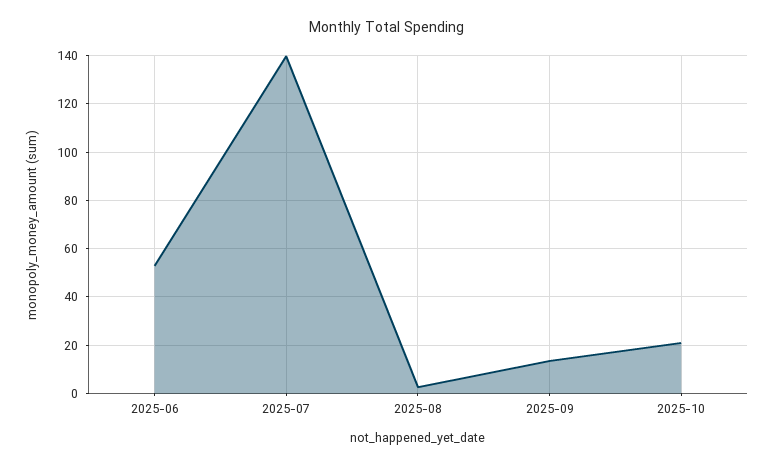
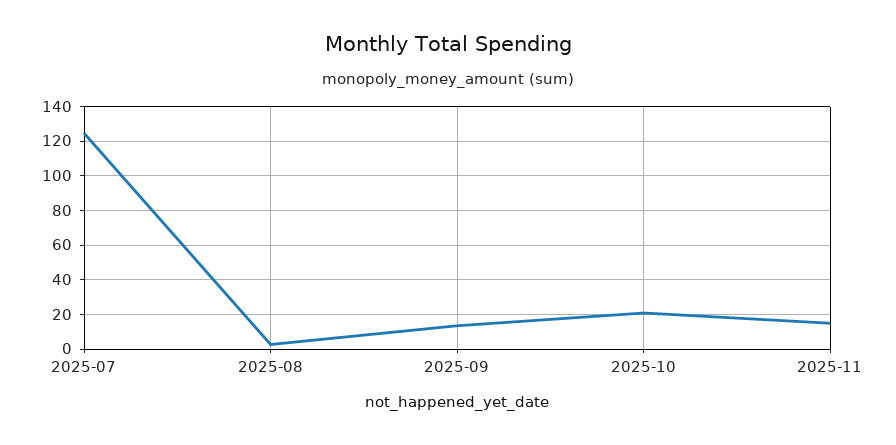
2025-06: 52.5 -> none
2025-07: 140 -> 125
2025-11: none -> 15

